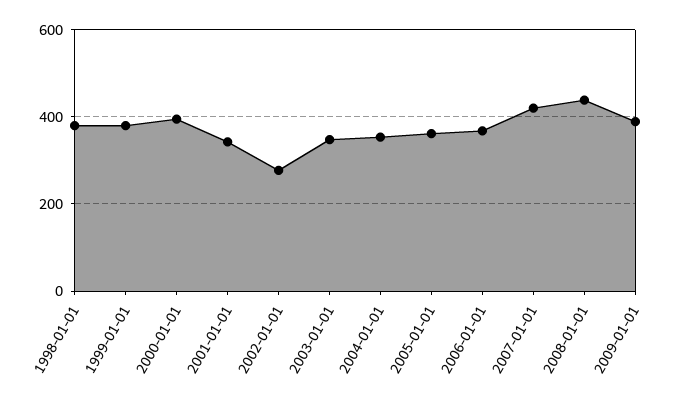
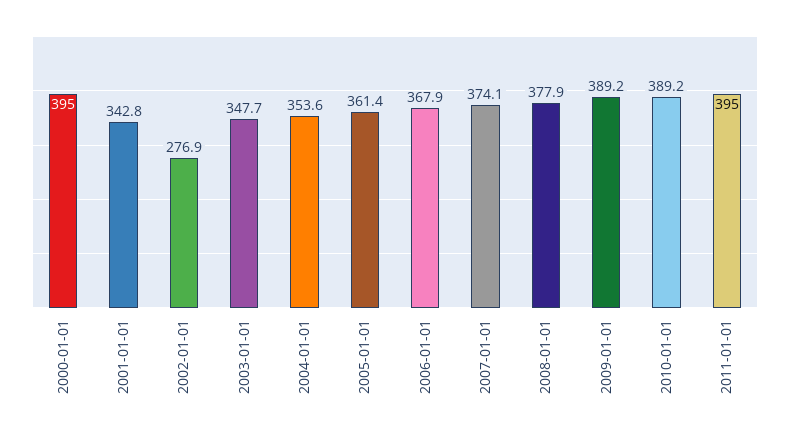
1998-01-01: 380 -> none
1999-01-01: 380 -> none
2007-01-01: 420 -> 374.1
2008-01-01: 440 -> 377.9
2010-01-01: none -> 389.2
2011-01-01: none -> 395

